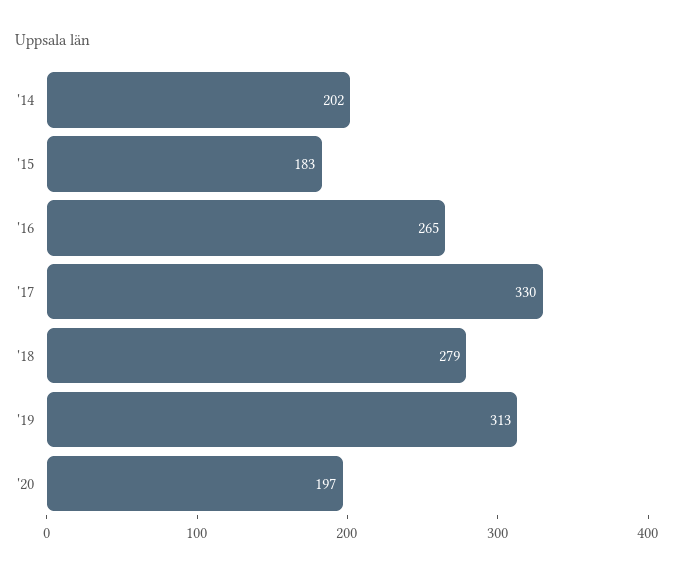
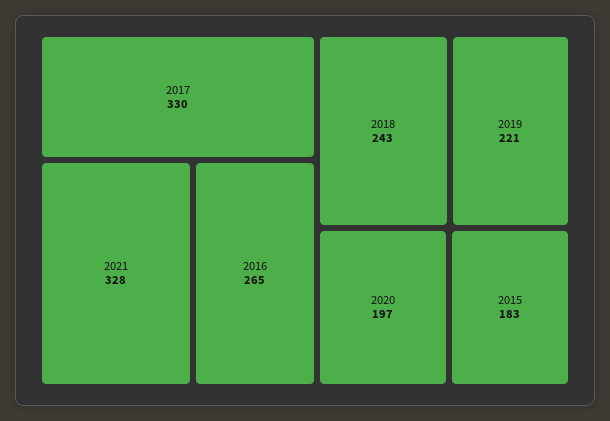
'14: 202 -> none
'18: 279 -> 243
'19: 313 -> 221
2021: none -> 328

